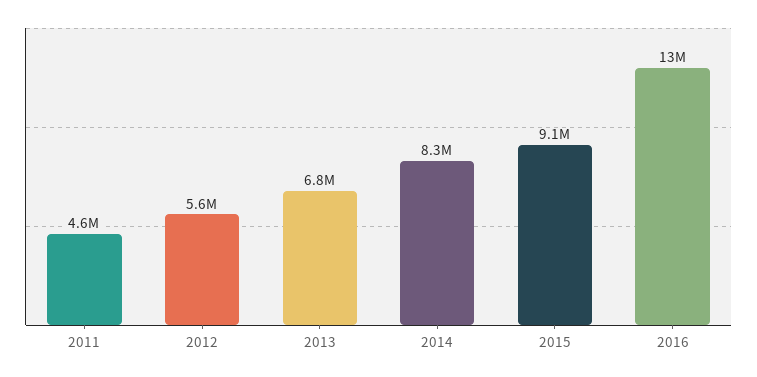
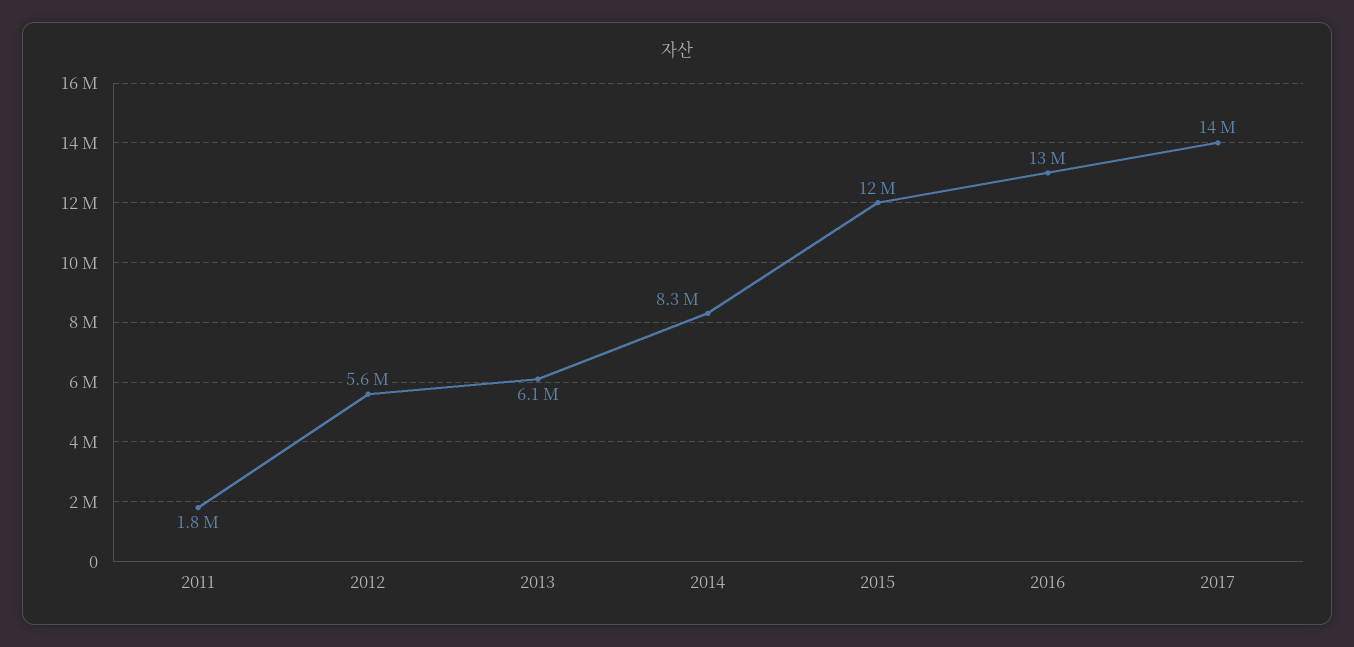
2011: 4600000 -> 1800000
2013: 6800000 -> 6100000
2015: 9100000 -> 12000000
2017: none -> 14000000

